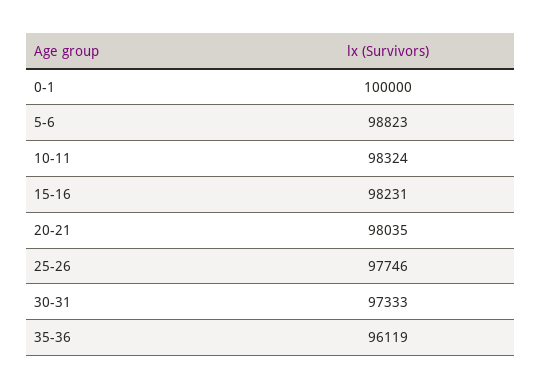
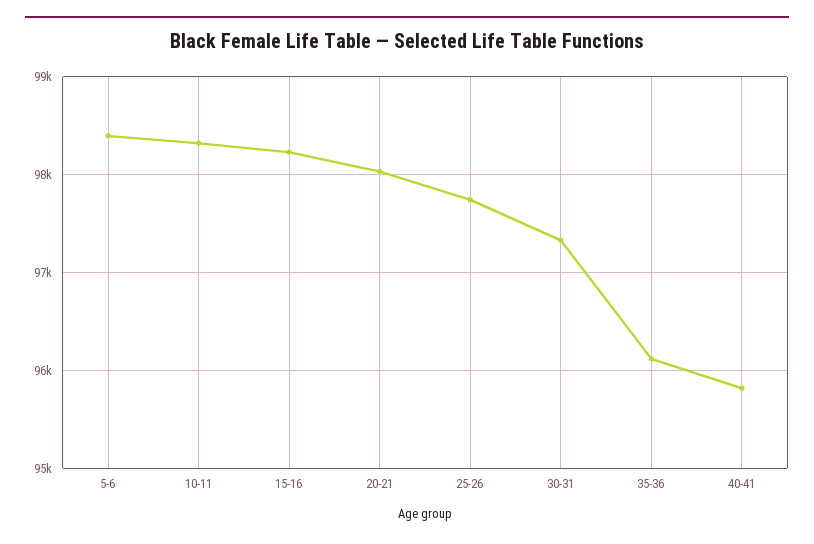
0-1: 100000 -> none
5-6: 98823 -> 98400
40-41: none -> 95800

